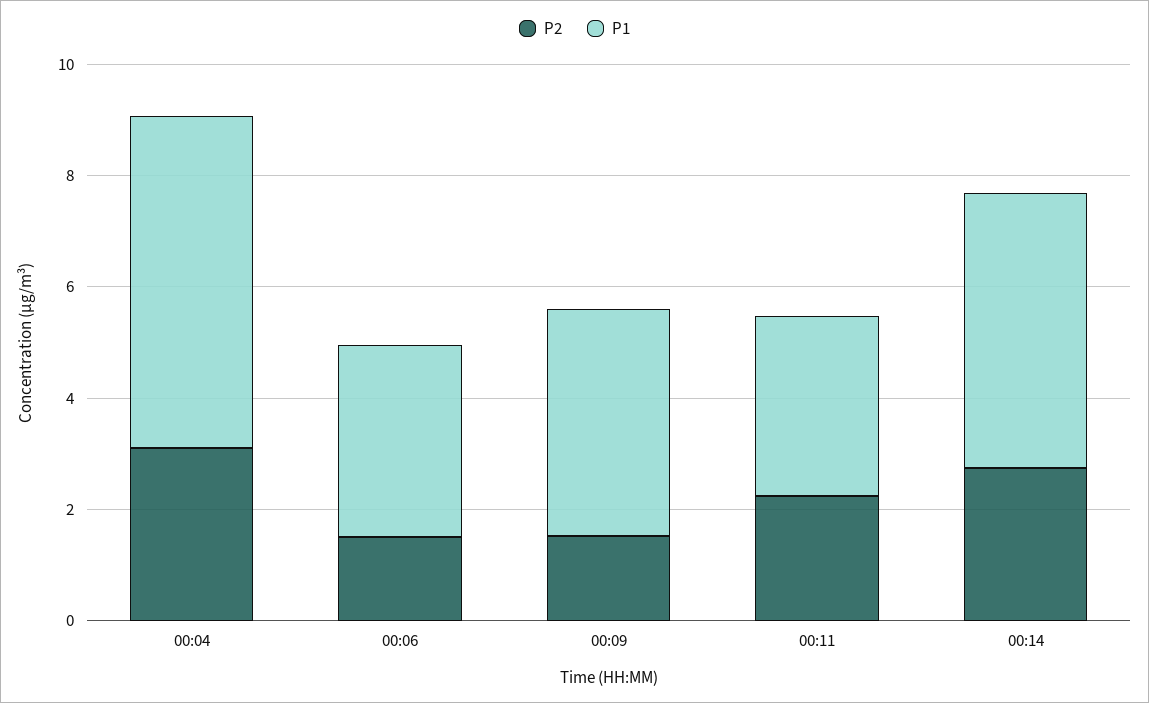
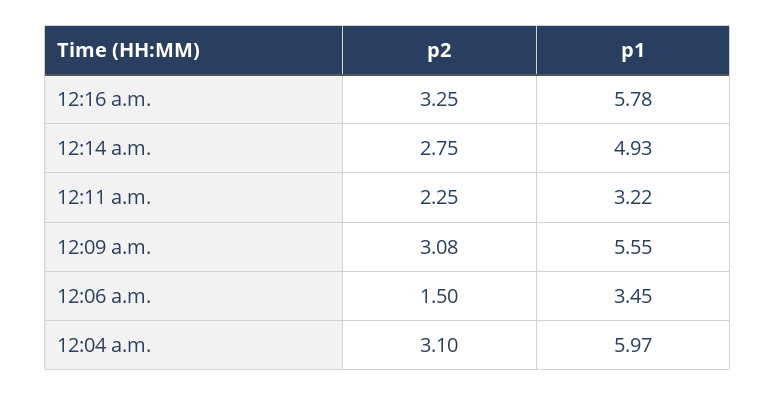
P2, 00:09: 1.5 -> 3.08
P1, 00:09: 4 -> 5.55
P2, 12:16 a.m.: none -> 3.25
P1, 12:16 a.m.: none -> 5.78

